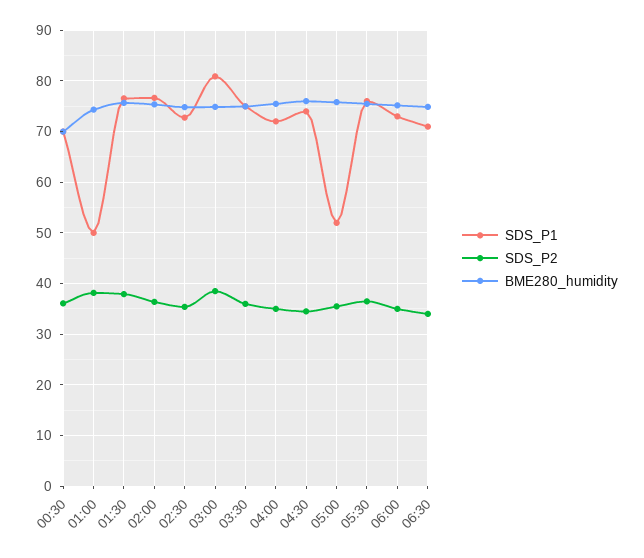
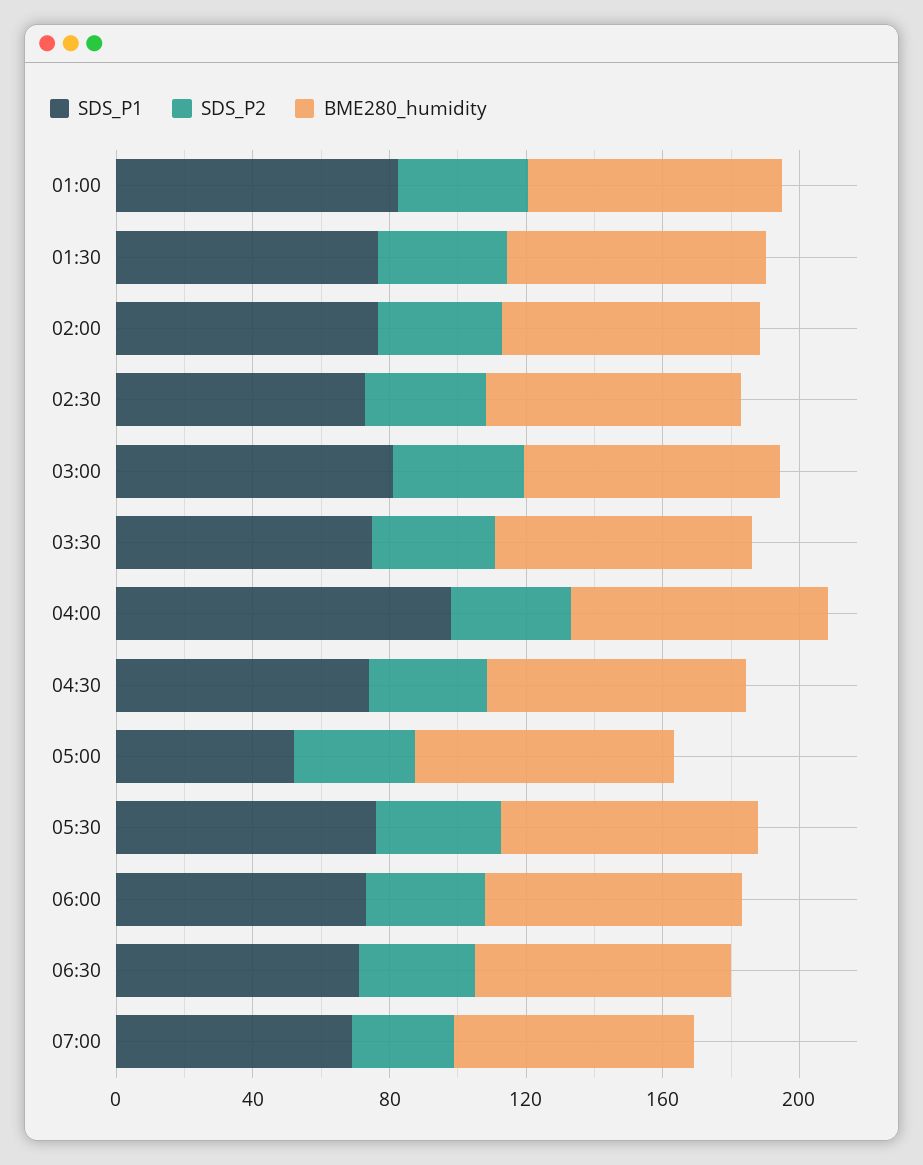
SDS_P1, 00:30: 70 -> none
SDS_P2, 00:30: 36 -> none
BME280_humidity, 00:30: 70 -> none
SDS_P1, 01:00: 50 -> 80
SDS_P1, 04:00: 72 -> 100
SDS_P1, 07:00: none -> 70
SDS_P2, 07:00: none -> 30
BME280_humidity, 07:00: none -> 70

